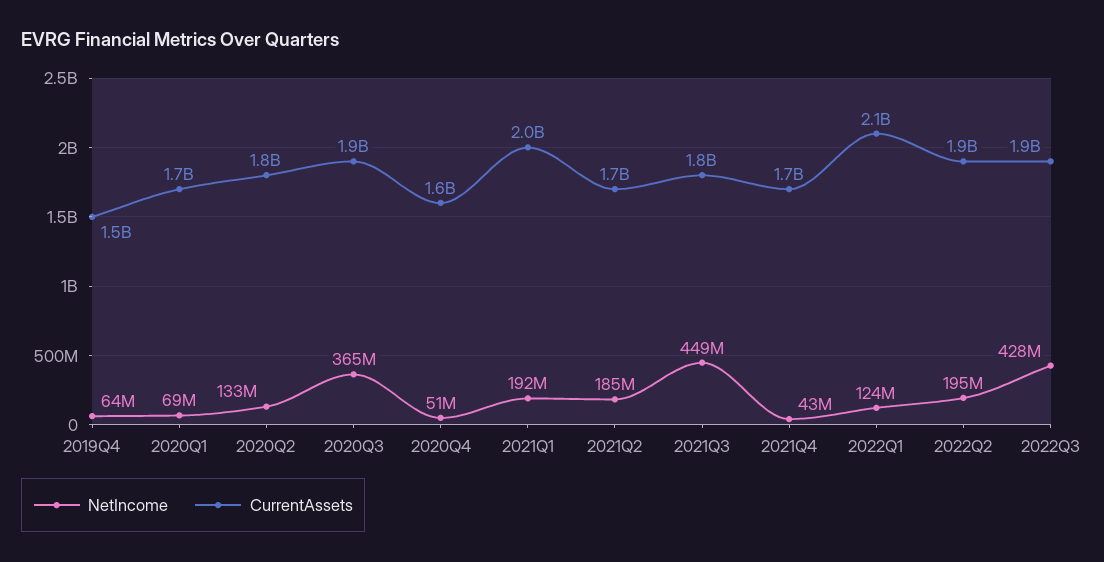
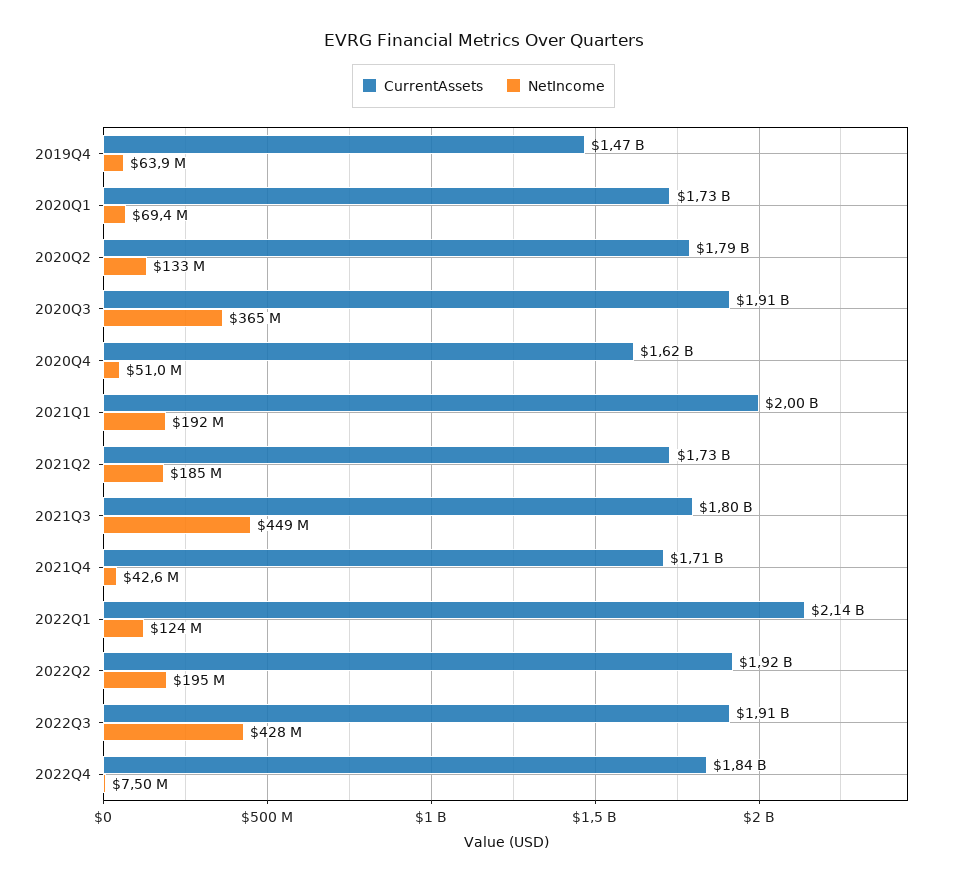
CurrentAssets, 2022Q4: none -> 1840000000
NetIncome, 2022Q4: none -> 7500000

